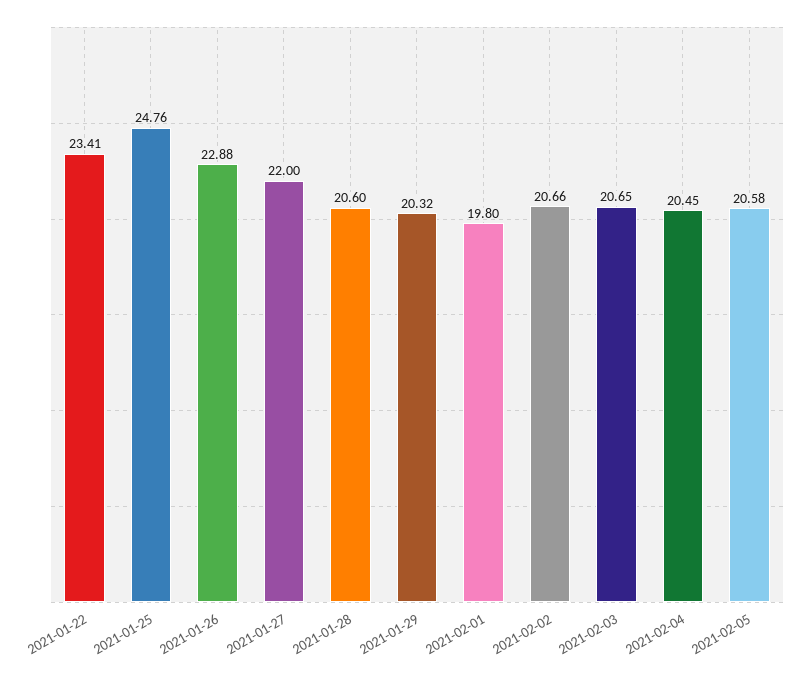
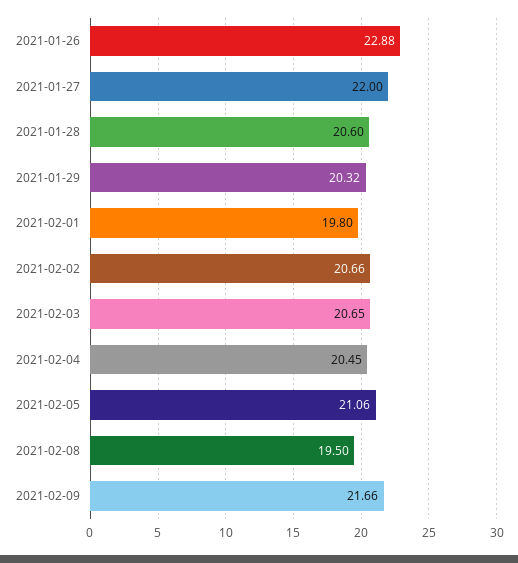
2021-01-22: 23.41 -> none
2021-01-25: 24.76 -> none
2021-02-05: 20.58 -> 21.06
2021-02-08: none -> 19.5
2021-02-09: none -> 21.66

